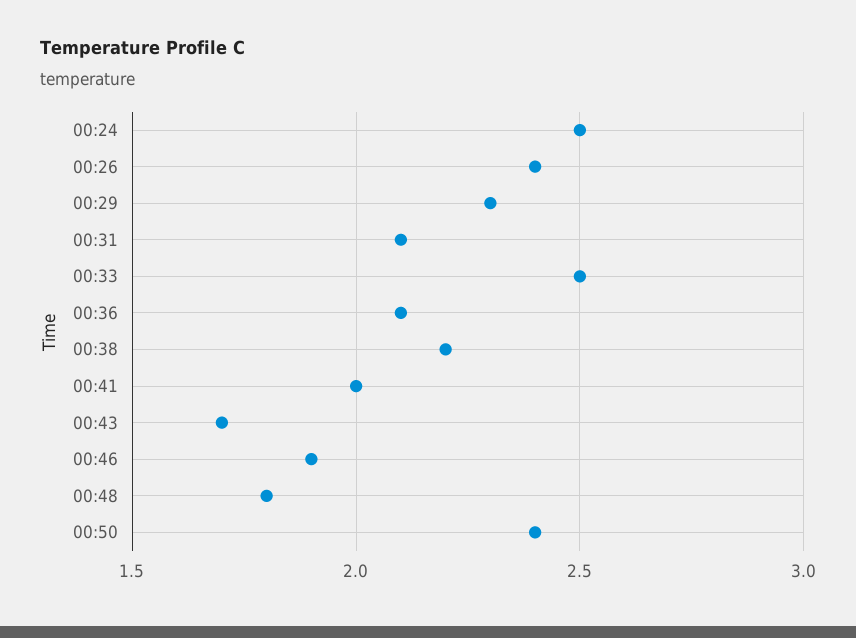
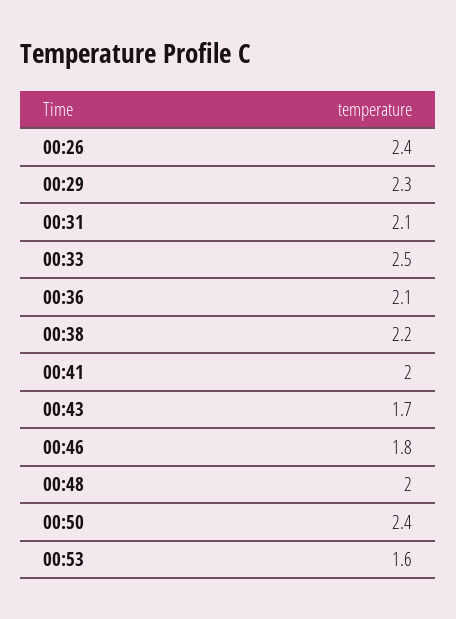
00:24: 2.5 -> none
00:46: 1.9 -> 1.8
00:48: 1.8 -> 2
00:53: none -> 1.6

